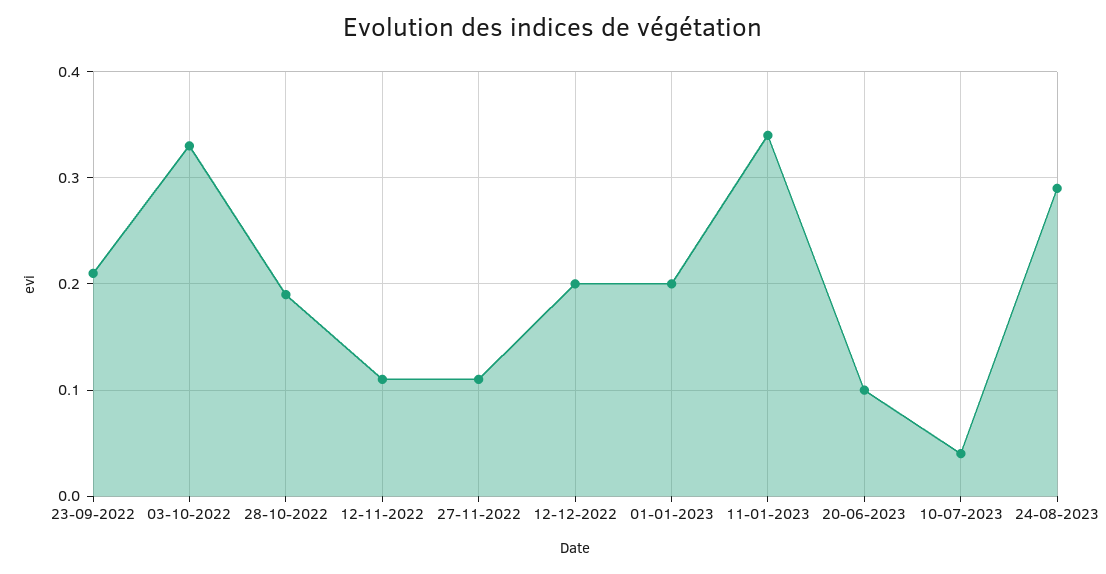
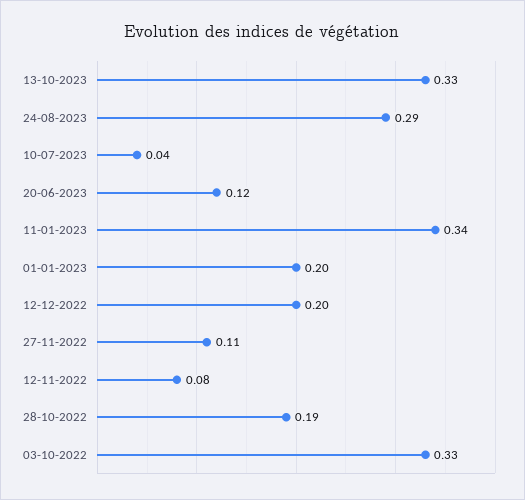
23-09-2022: 0.21 -> none
12-11-2022: 0.11 -> 0.08
20-06-2023: 0.1 -> 0.12
13-10-2023: none -> 0.33

